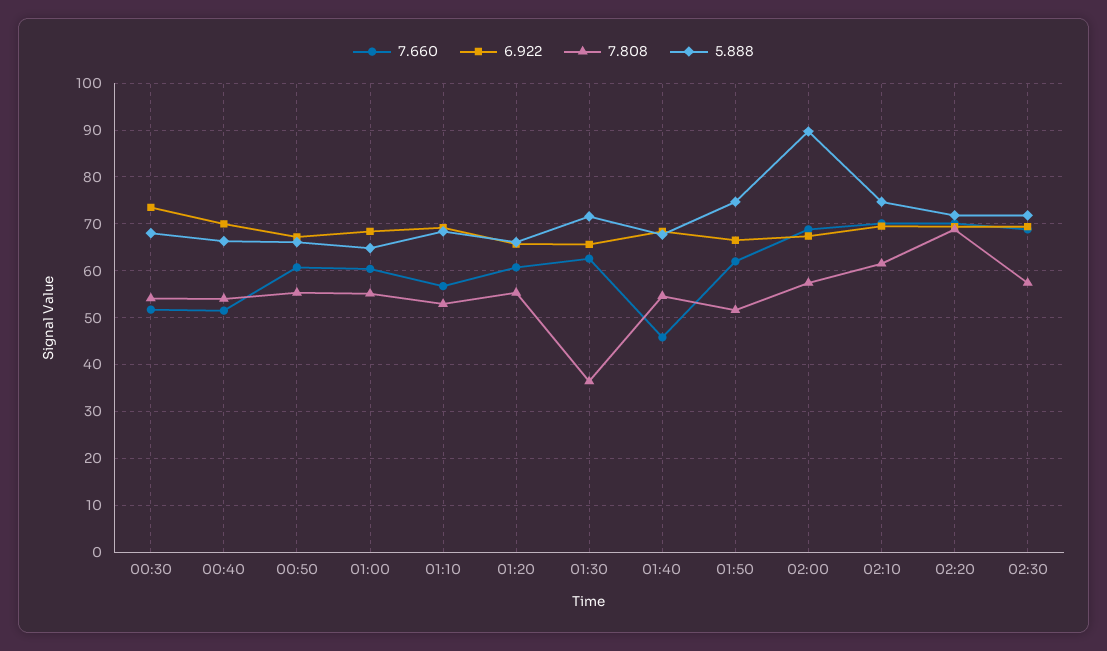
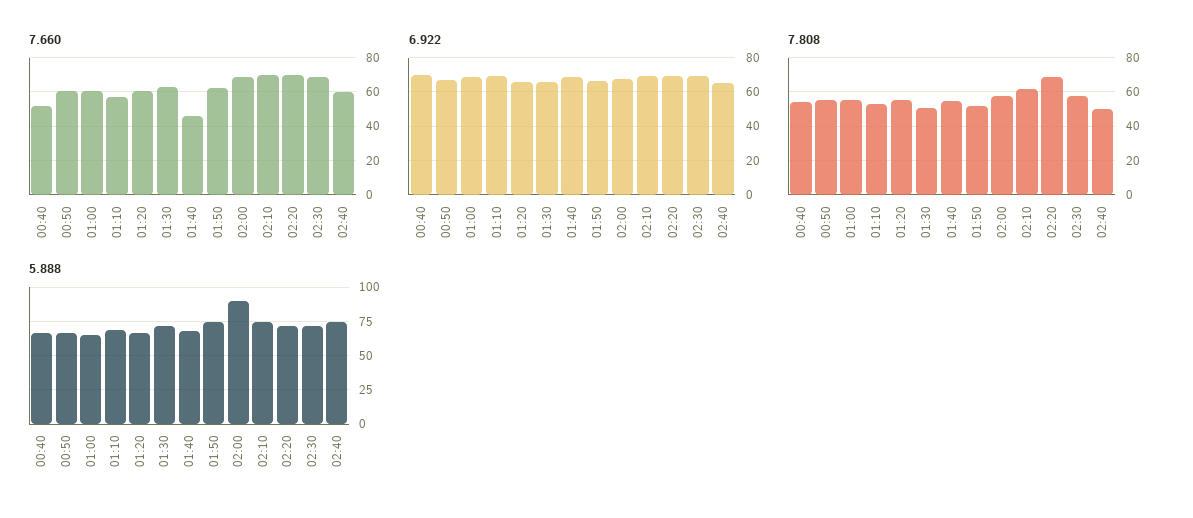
7.660, 00:30: 52 -> none
6.922, 00:30: 74 -> none
7.808, 00:30: 54 -> none
5.888, 00:30: 68 -> none
7.808, 01:30: 36 -> 50
7.660, 02:40: none -> 60
6.922, 02:40: none -> 65
7.808, 02:40: none -> 50
5.888, 02:40: none -> 75

